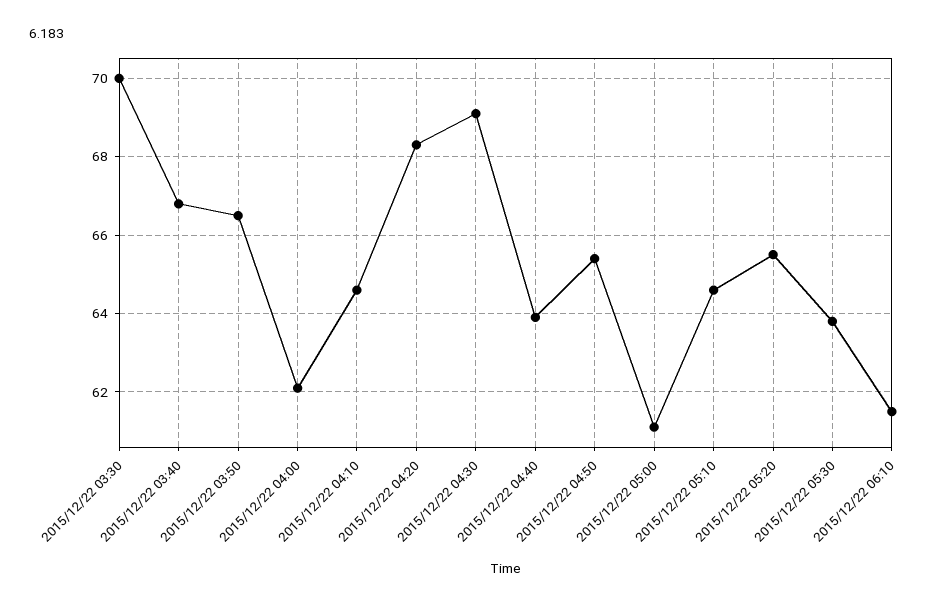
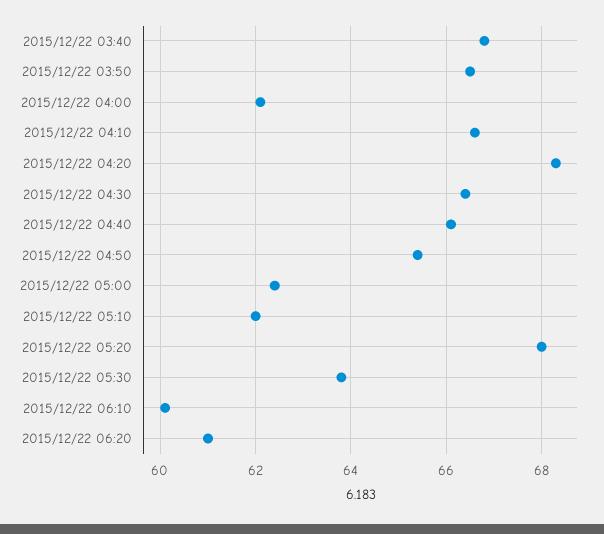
2015/12/22 03:30: 70 -> none
2015/12/22 04:10: 64.5 -> 66.5
2015/12/22 04:30: 69 -> 66.5
2015/12/22 04:40: 64 -> 66
2015/12/22 05:00: 61 -> 62.5
2015/12/22 05:10: 64.5 -> 62
2015/12/22 05:20: 65.5 -> 68
2015/12/22 06:10: 61.5 -> 60
2015/12/22 06:20: none -> 61

